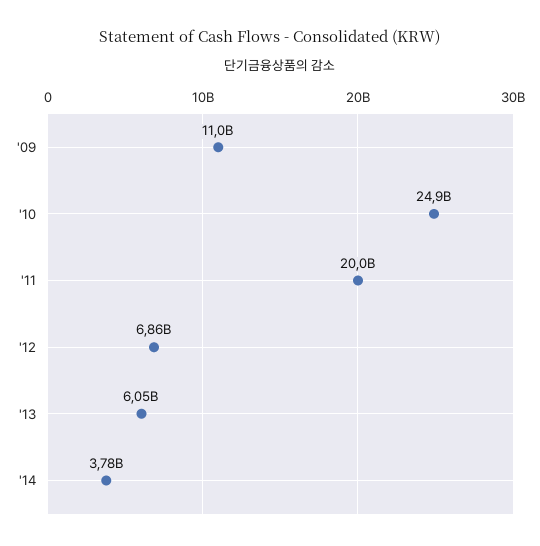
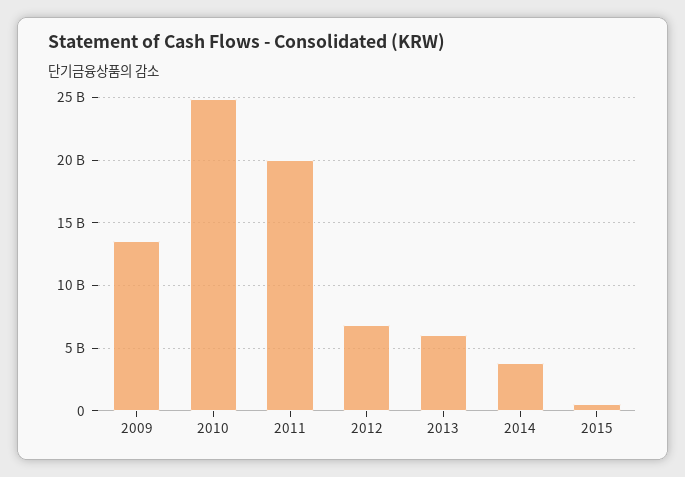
'09: 11000000000 -> 13500000000
2015: none -> 500000000

